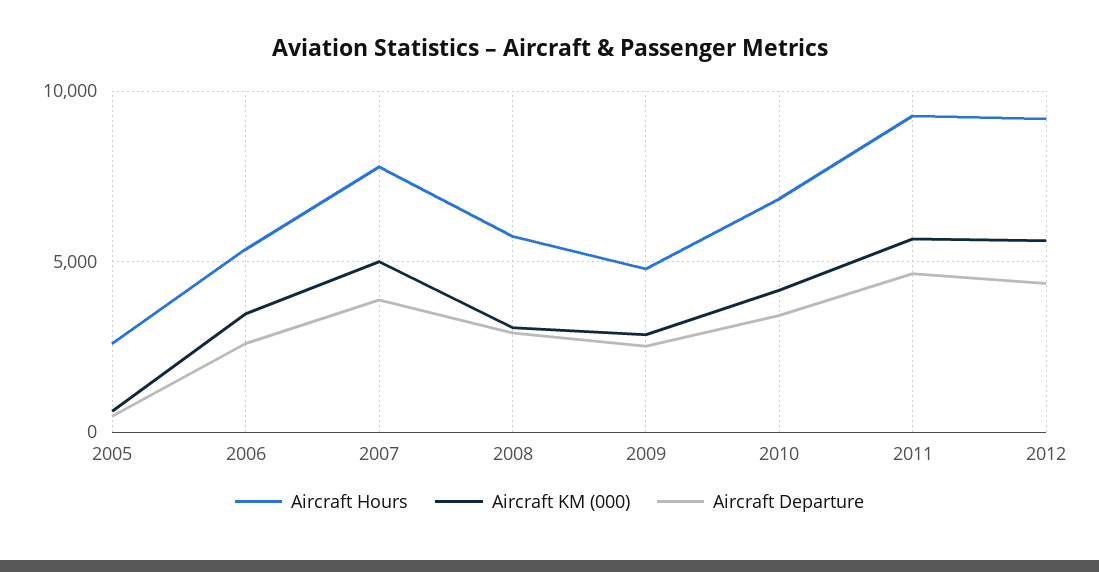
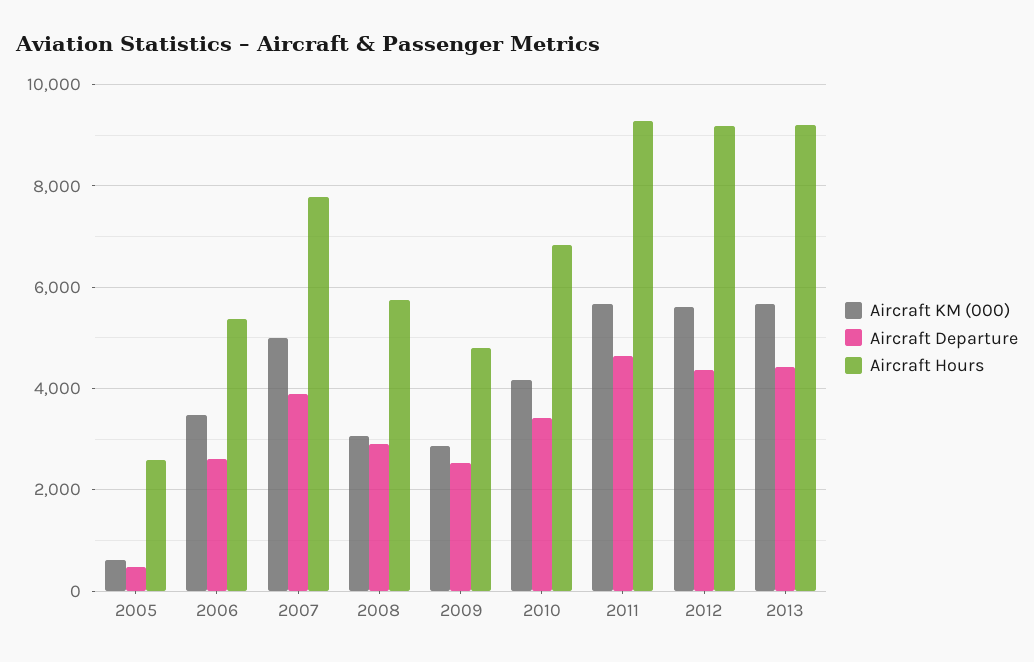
Aircraft KM (000), 2013: none -> 5600
Aircraft Departure, 2013: none -> 4400
Aircraft Hours, 2013: none -> 9200

